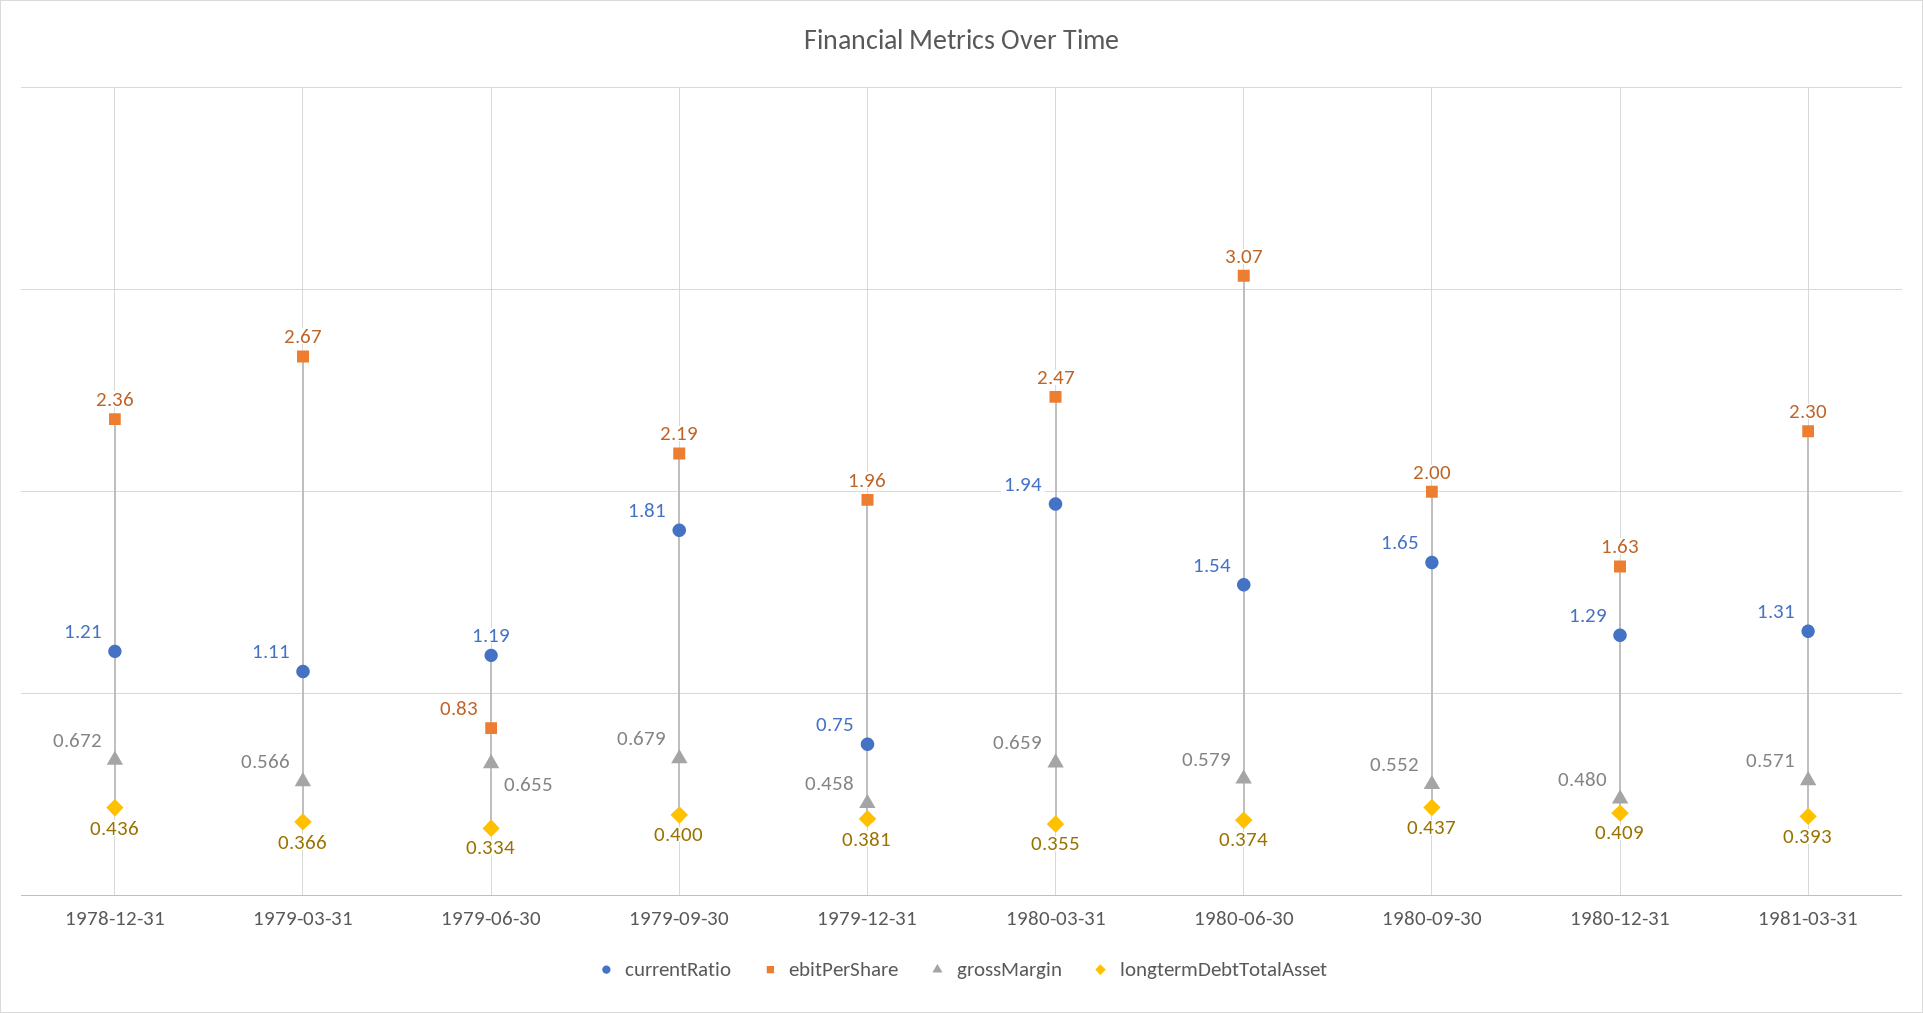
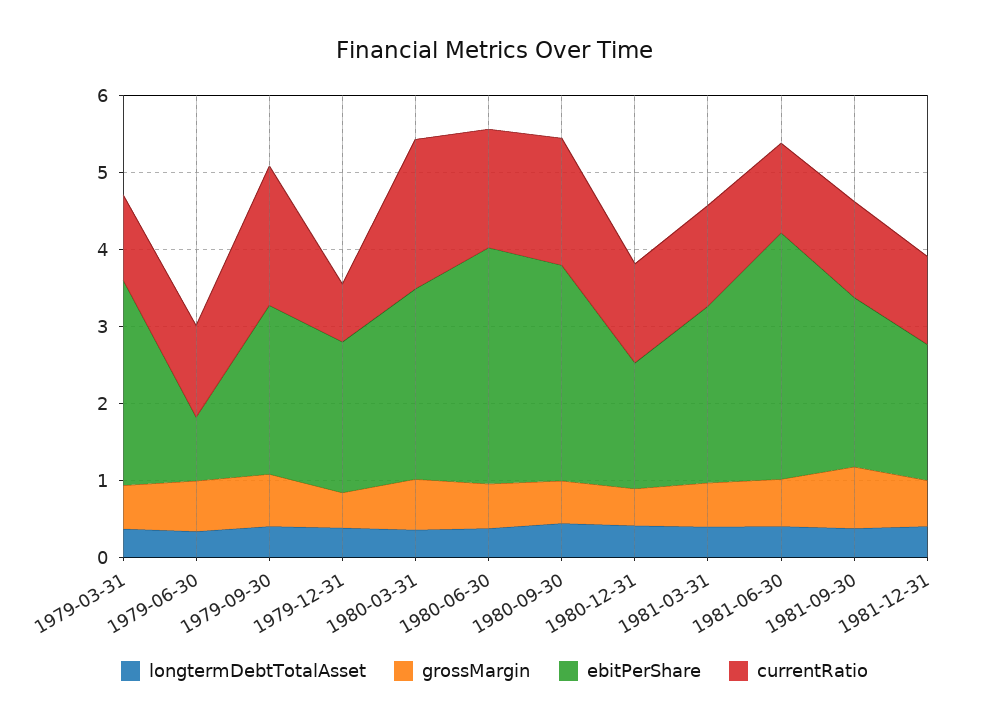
currentRatio, 1978-12-31: 1.21 -> none
ebitPerShare, 1978-12-31: 2.36 -> none
grossMargin, 1978-12-31: 0.672 -> none
longtermDebtTotalAsset, 1978-12-31: 0.436 -> none
ebitPerShare, 1980-09-30: 2 -> 2.8
longtermDebtTotalAsset, 1981-06-30: none -> 0.4
grossMargin, 1981-06-30: none -> 0.6
ebitPerShare, 1981-06-30: none -> 3.2
currentRatio, 1981-06-30: none -> 1.2
longtermDebtTotalAsset, 1981-09-30: none -> 0.4
grossMargin, 1981-09-30: none -> 0.8
ebitPerShare, 1981-09-30: none -> 2.2
currentRatio, 1981-09-30: none -> 1.2
longtermDebtTotalAsset, 1981-12-31: none -> 0.4
grossMargin, 1981-12-31: none -> 0.6
ebitPerShare, 1981-12-31: none -> 1.8
currentRatio, 1981-12-31: none -> 1.2

